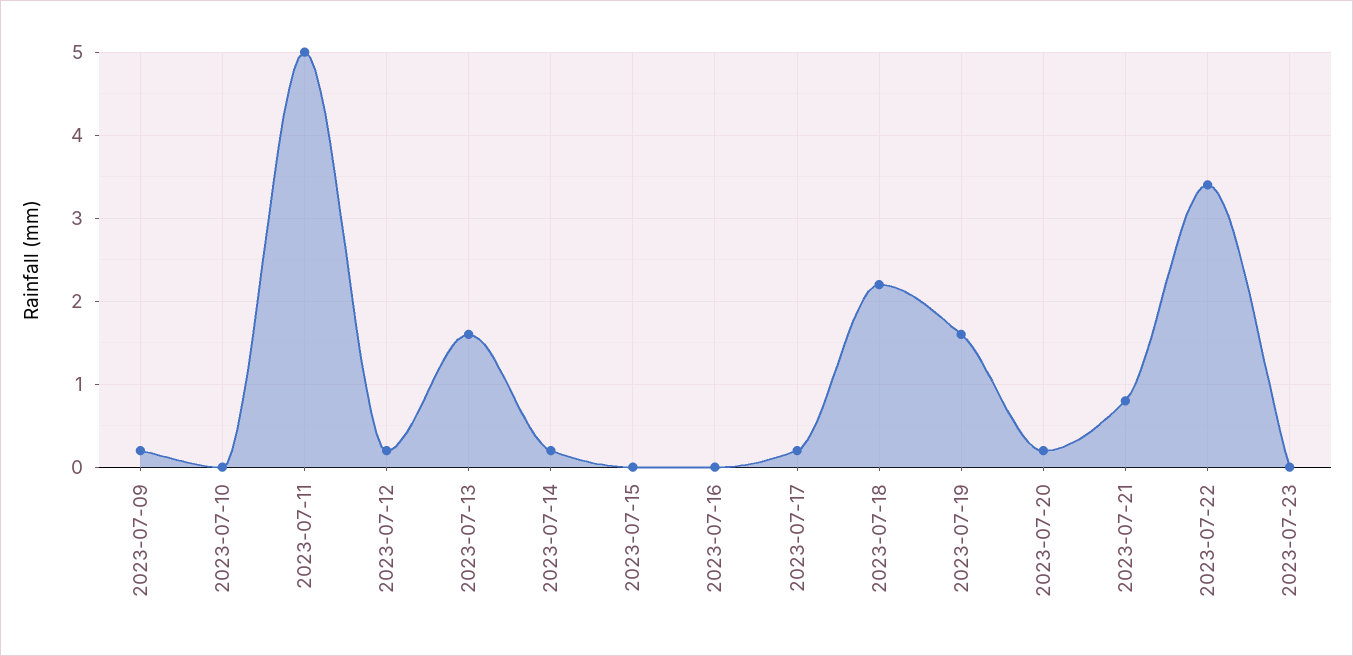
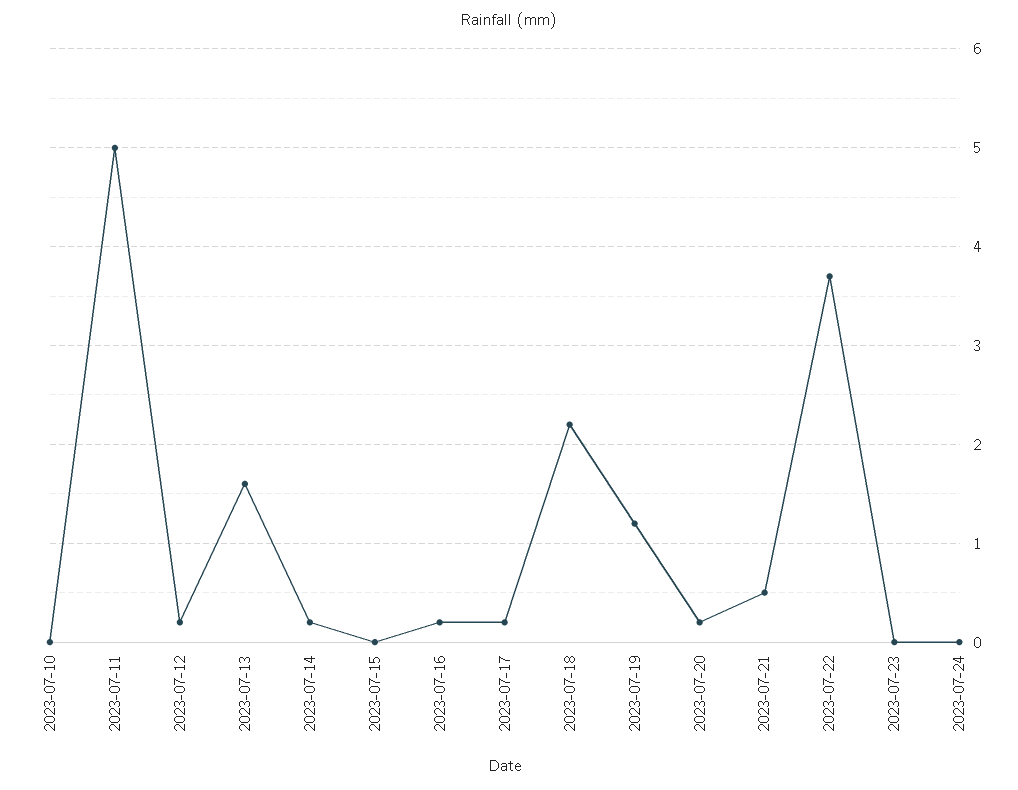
2023-07-09: 0.2 -> none
2023-07-16: 0 -> 0.2
2023-07-19: 1.6 -> 1.2
2023-07-21: 0.8 -> 0.5
2023-07-22: 3.4 -> 3.7
2023-07-24: none -> 0

